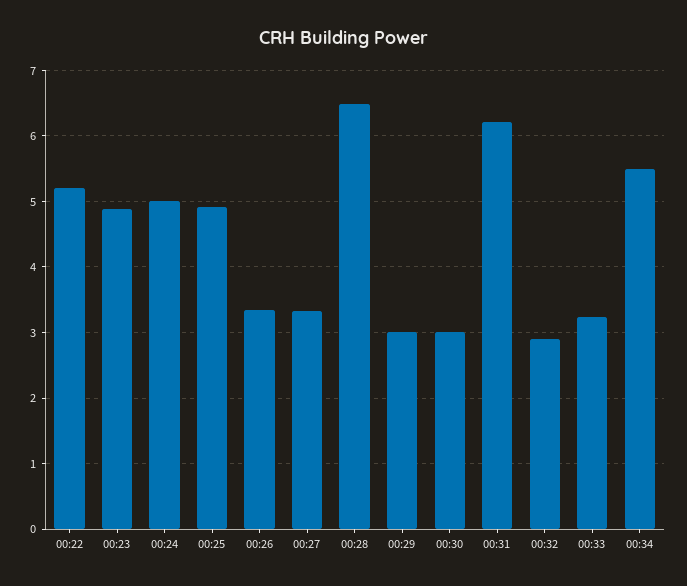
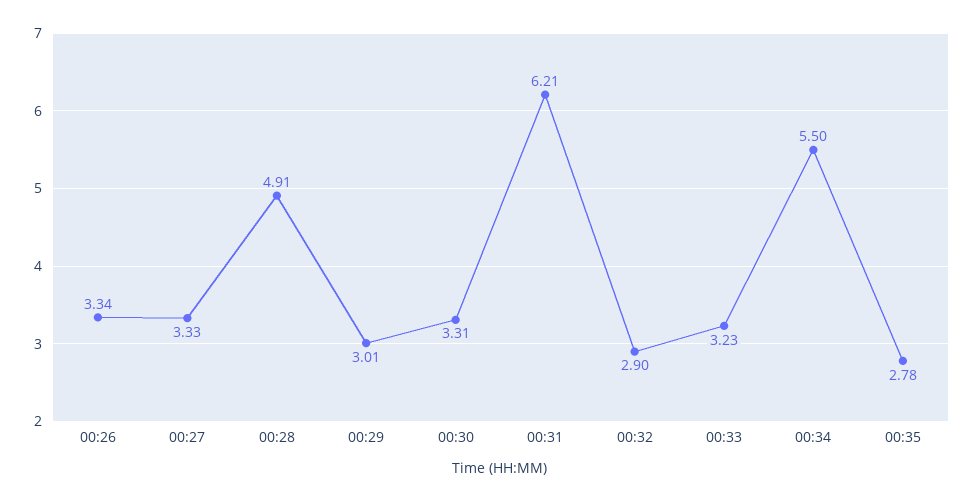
00:22: 5.2 -> none
00:23: 4.9 -> none
00:24: 5 -> none
00:25: 4.9 -> none
00:28: 6.5 -> 4.91
00:30: 3 -> 3.31
00:35: none -> 2.78

